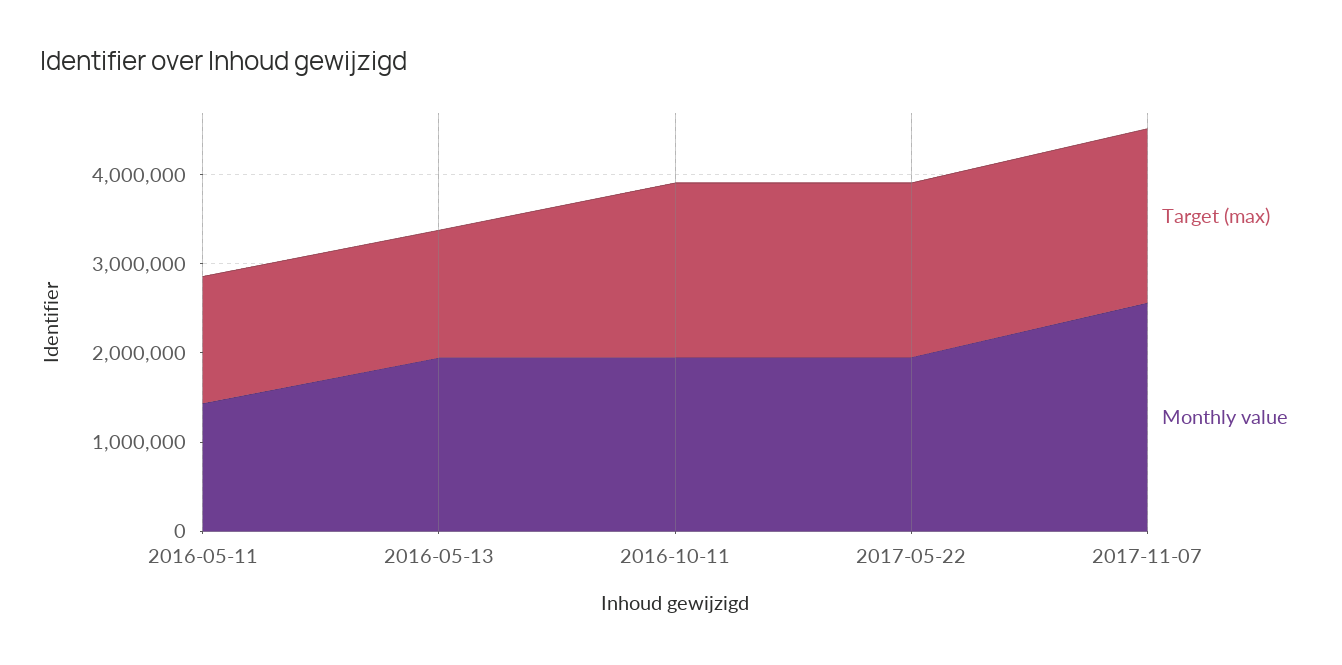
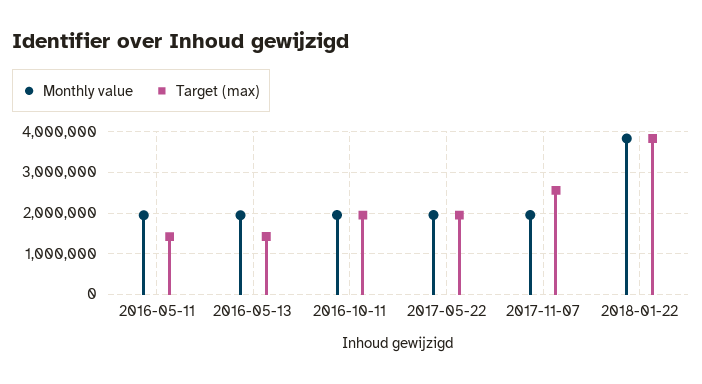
Monthly value, 2016-05-11: 1400000 -> 2000000
Target (max), 2017-11-07: 2000000 -> 2600000
Monthly value, 2017-11-07: 2600000 -> 2000000
Monthly value, 2018-01-22: none -> 3800000
Target (max), 2018-01-22: none -> 3800000

